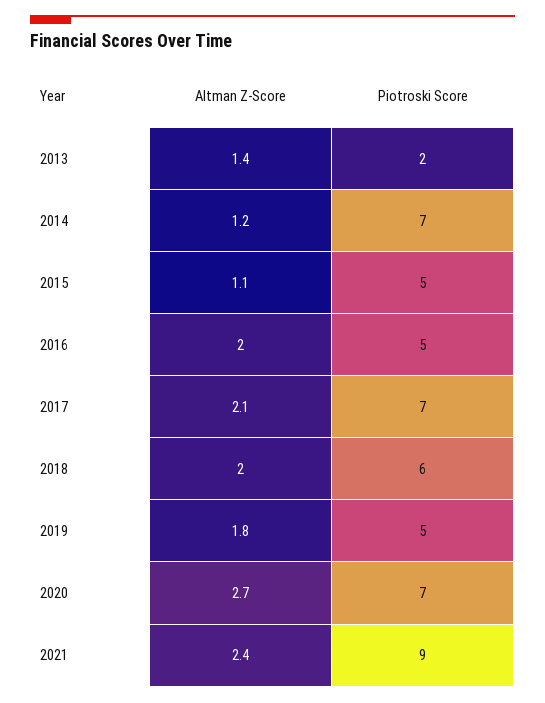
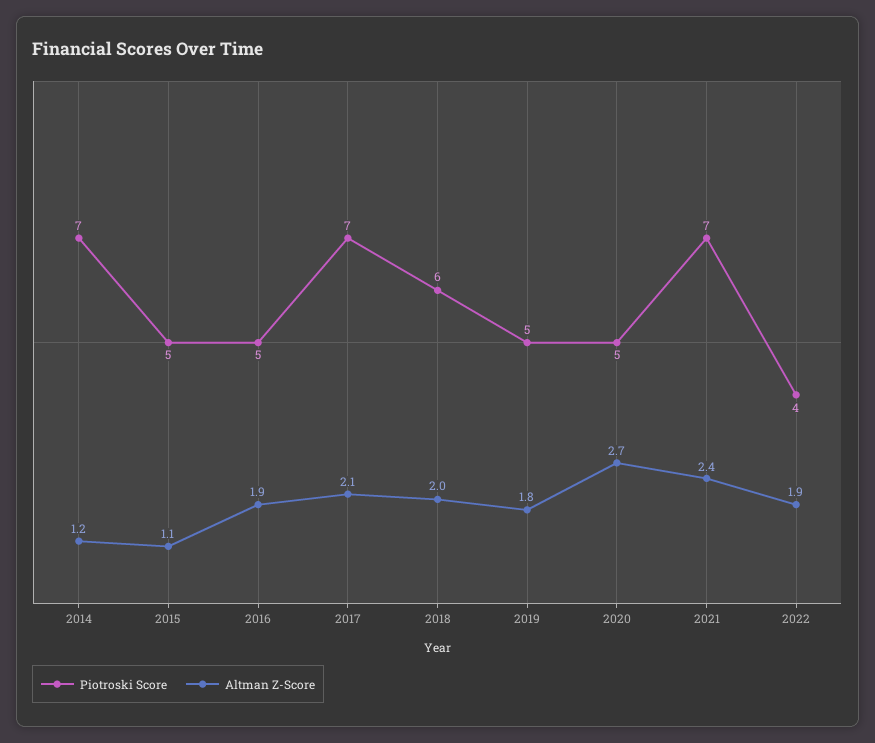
Altman Z-Score, 2013: 1.4 -> none
Piotroski Score, 2013: 2 -> none
Altman Z-Score, 2016: 2 -> 1.9
Piotroski Score, 2020: 7 -> 5
Piotroski Score, 2021: 9 -> 7
Piotroski Score, 2022: none -> 4
Altman Z-Score, 2022: none -> 1.9

